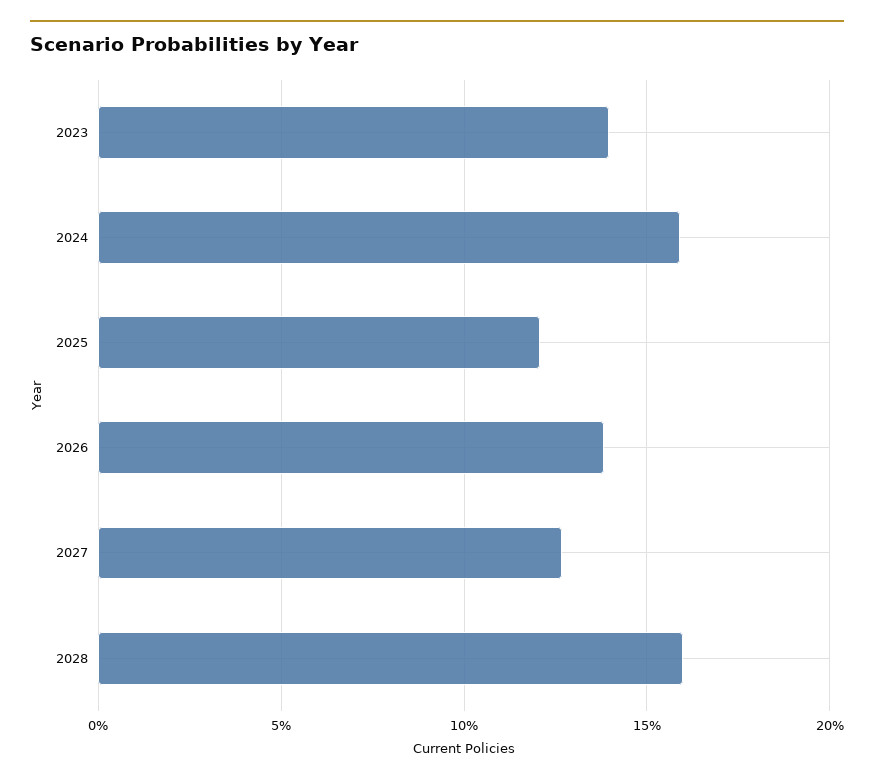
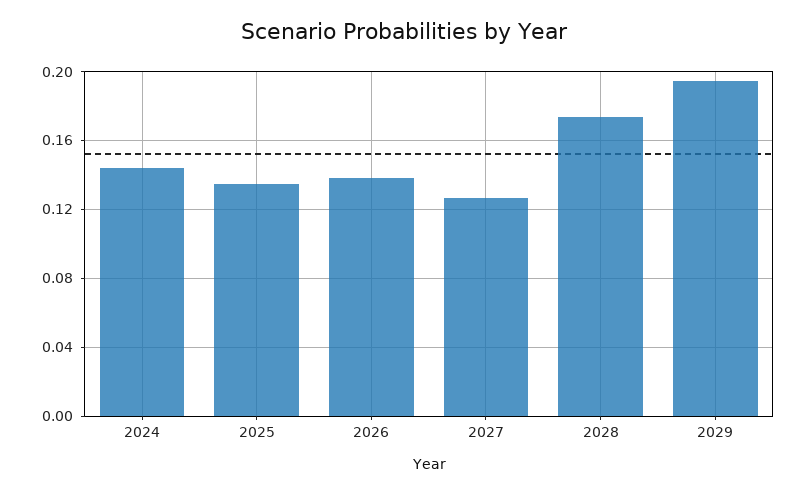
2023: 0.14 -> none
2024: 0.16 -> 0.145
2025: 0.12 -> 0.135
2028: 0.16 -> 0.175
2029: none -> 0.195

